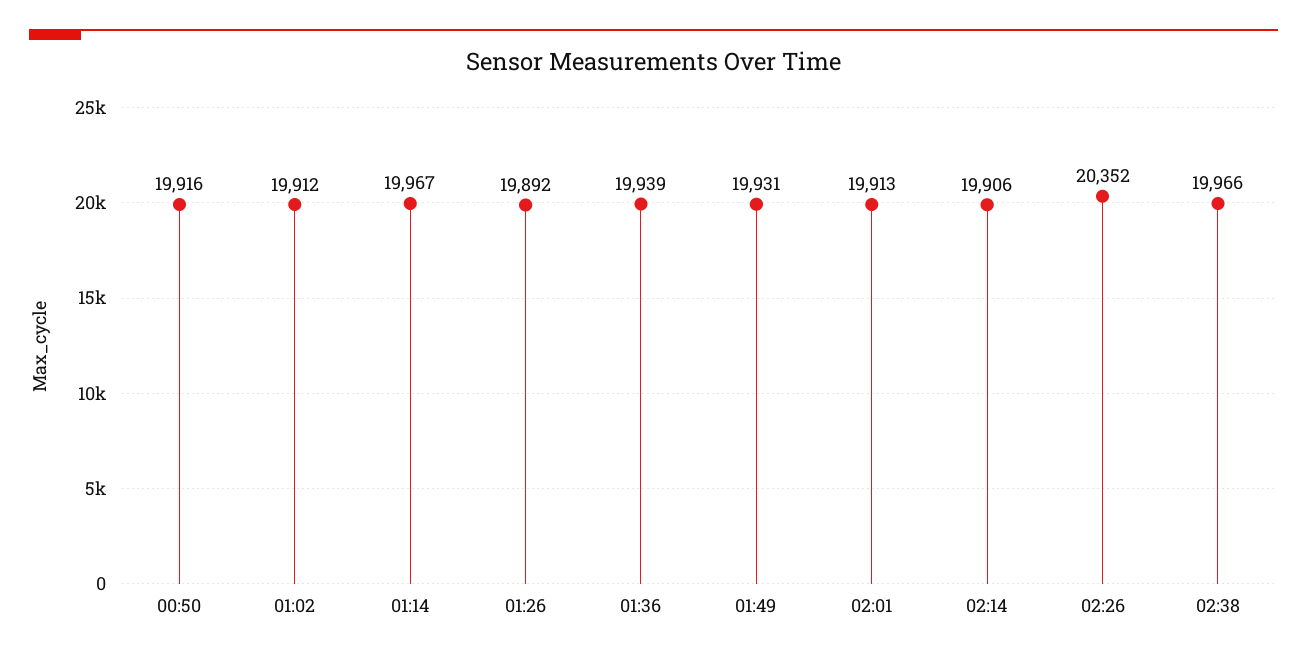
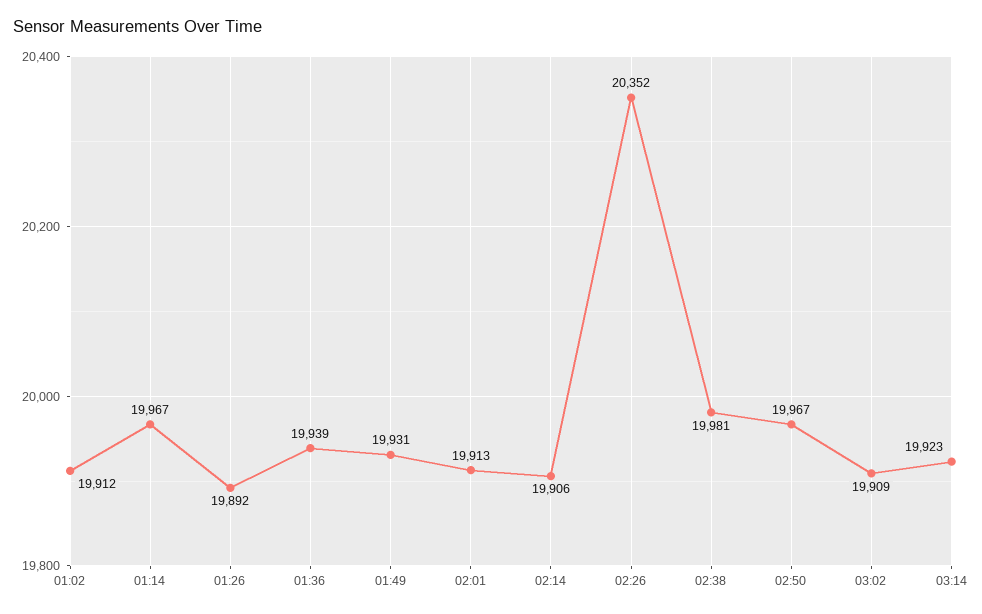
00:50: 19916 -> none
02:38: 19966 -> 19981
02:50: none -> 19967
03:02: none -> 19909
03:14: none -> 19923

